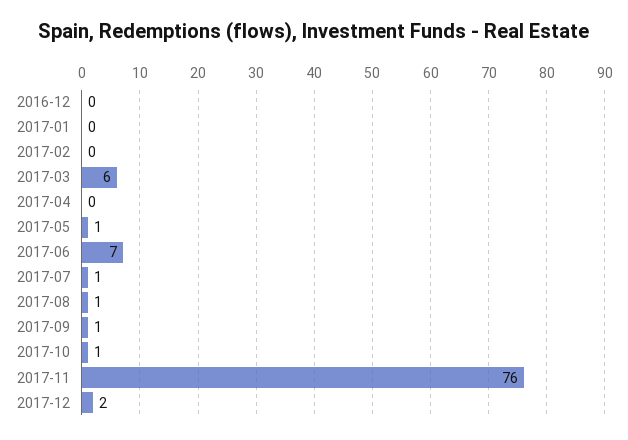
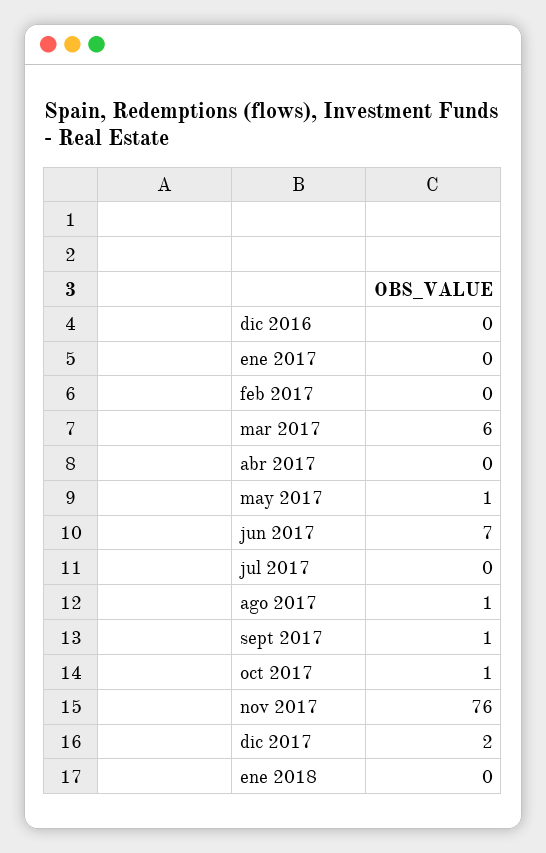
2017-07: 1 -> 0
ene 2018: none -> 0

